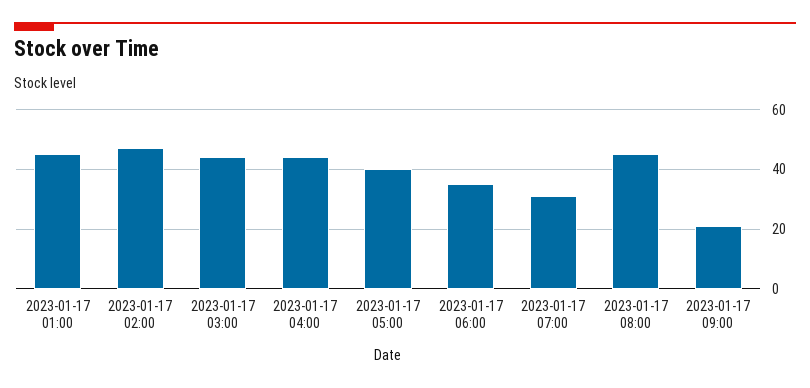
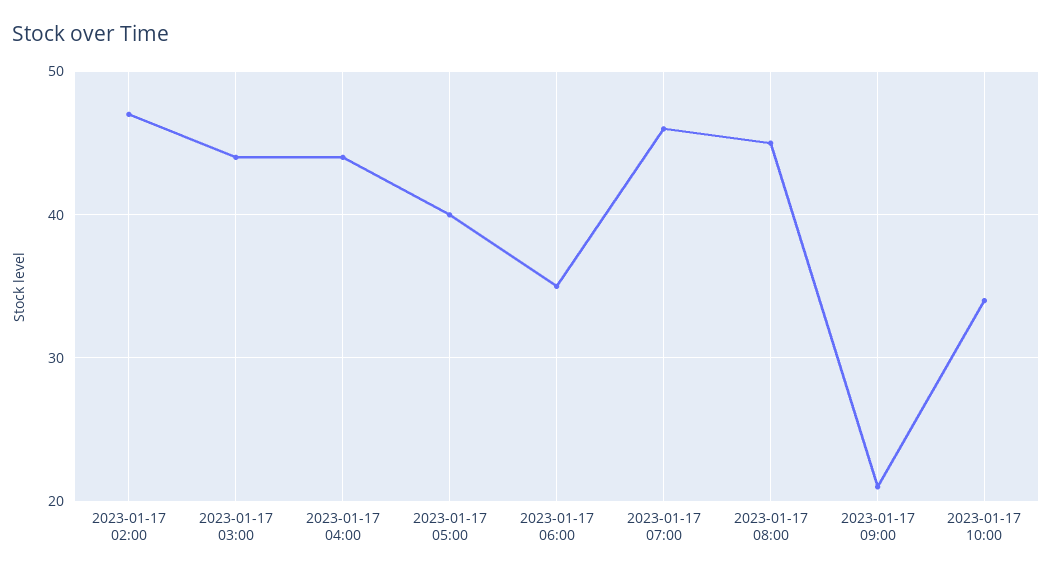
2023-01-17 01:00: 45 -> none
2023-01-17 07:00: 30 -> 46
2023-01-17 10:00: none -> 34

